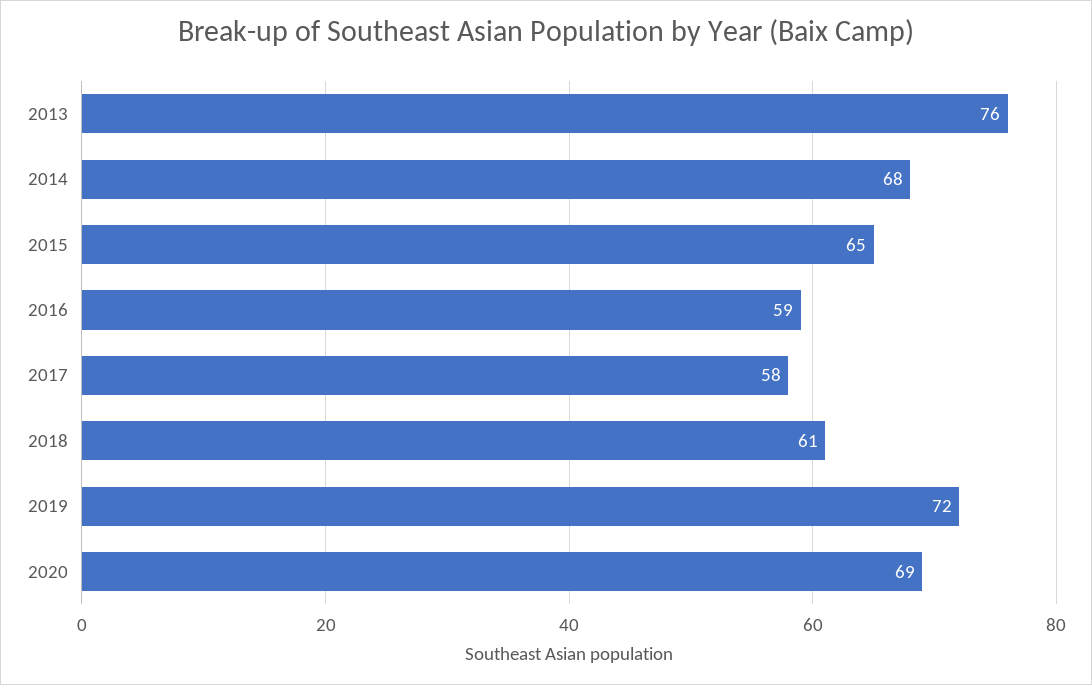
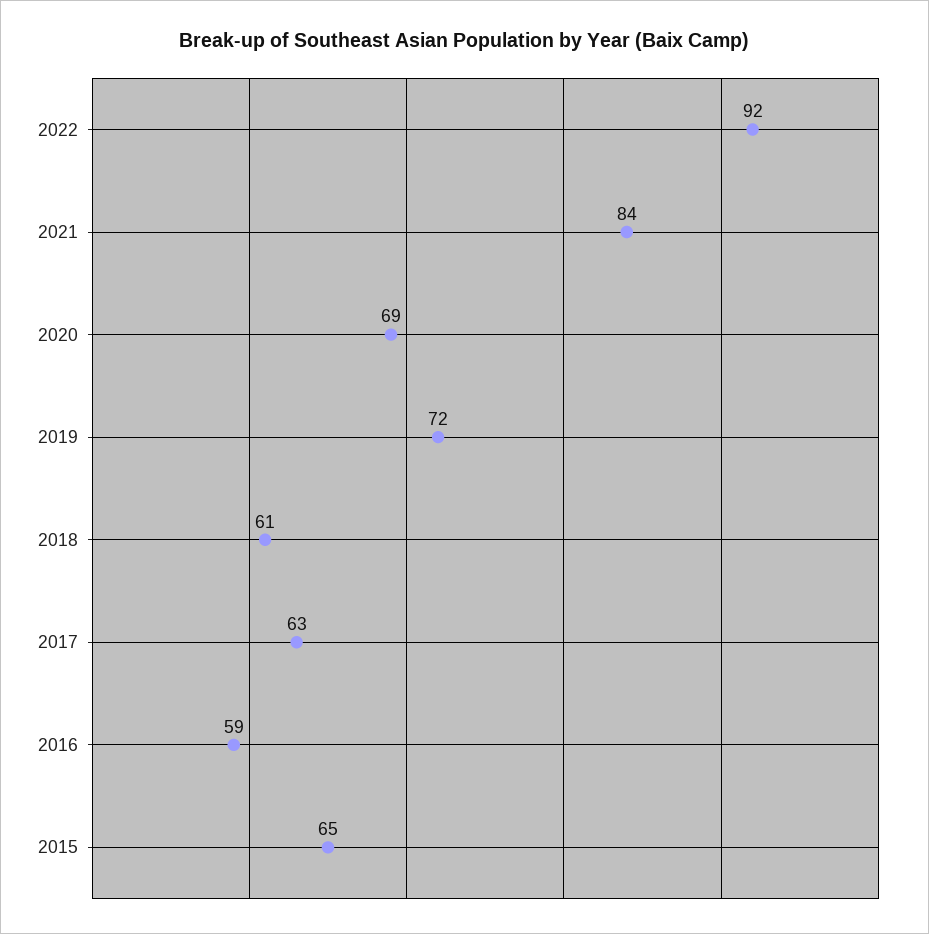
2013: 76 -> none
2014: 68 -> none
2017: 58 -> 63
2022: none -> 92
2021: none -> 84

